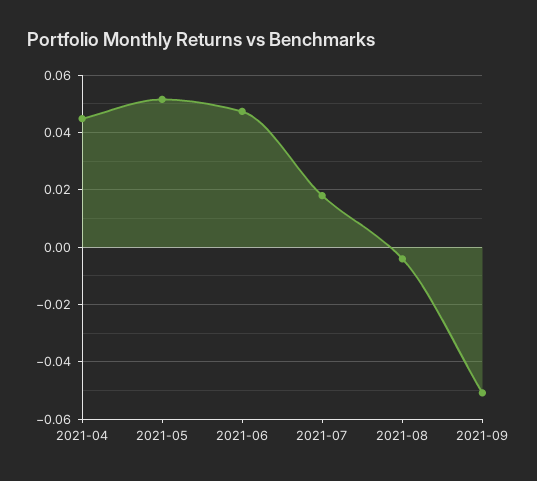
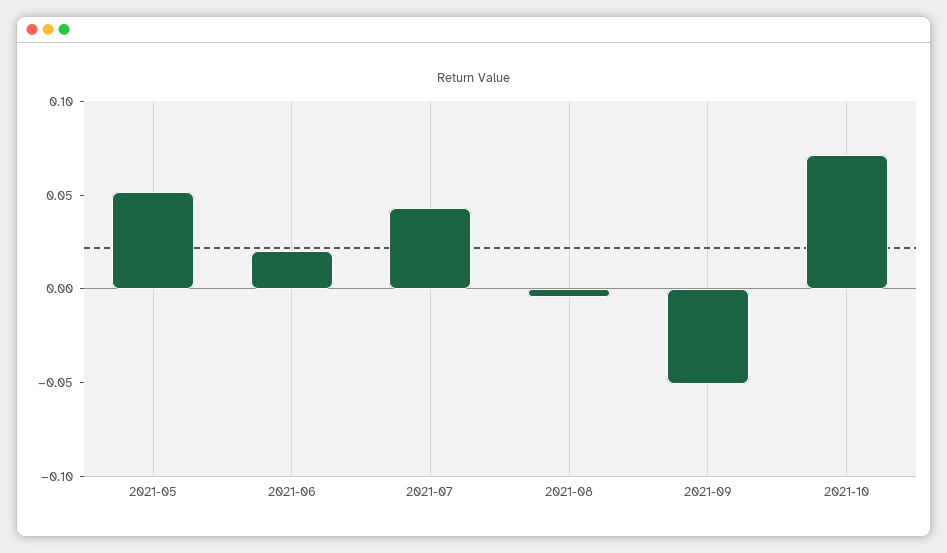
2021-04: 0.045 -> none
2021-06: 0.0475 -> 0.02
2021-07: 0.0175 -> 0.04
2021-10: none -> 0.07

